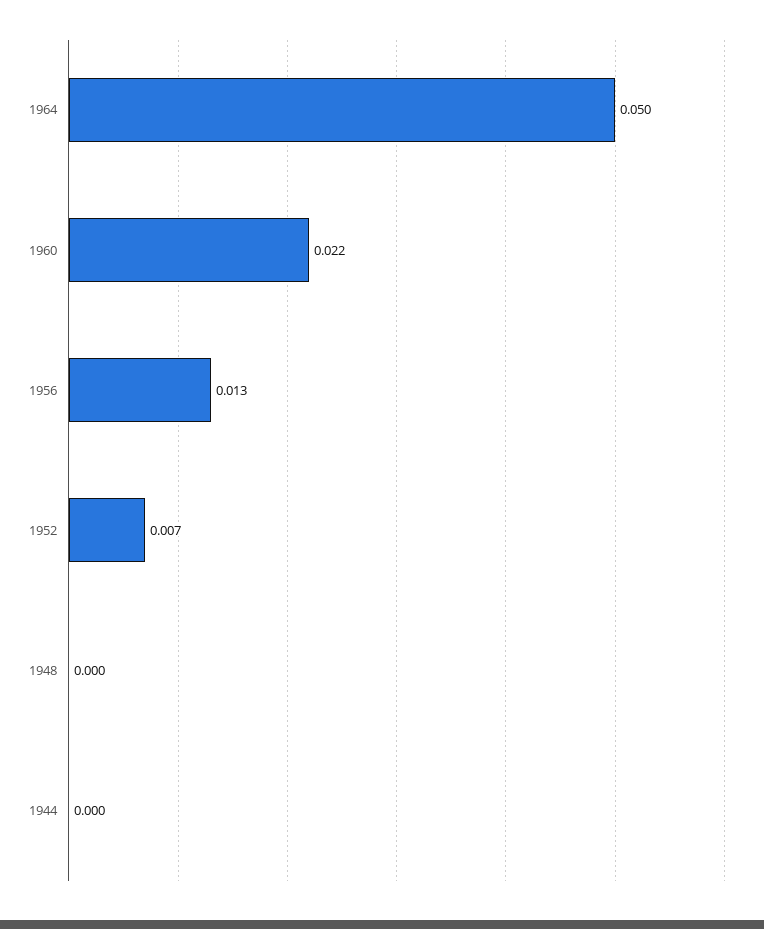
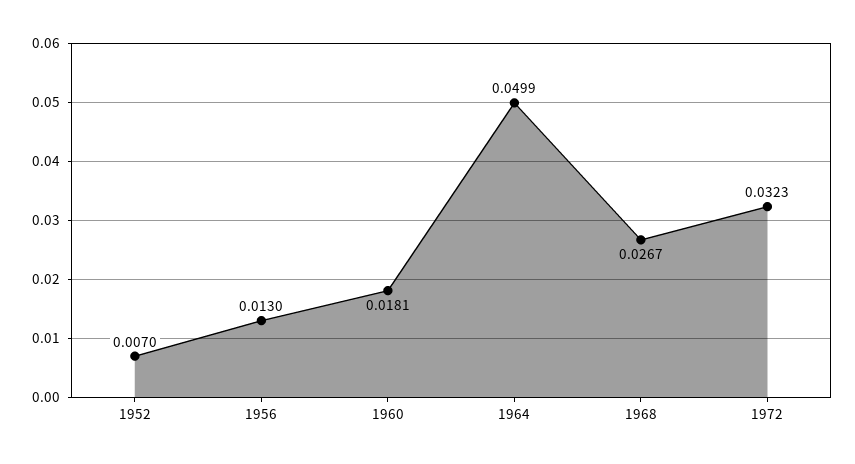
1960: 0.022 -> 0.0181
1948: 0 -> none
1944: 0 -> none
1968: none -> 0.0267
1972: none -> 0.0323

